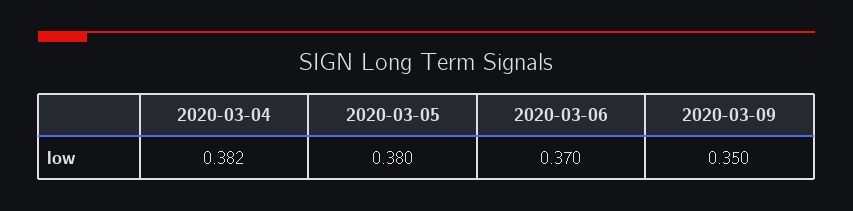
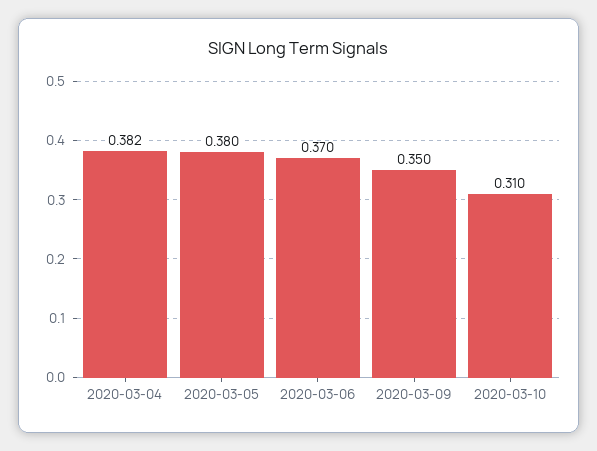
2020-03-10: none -> 0.31

